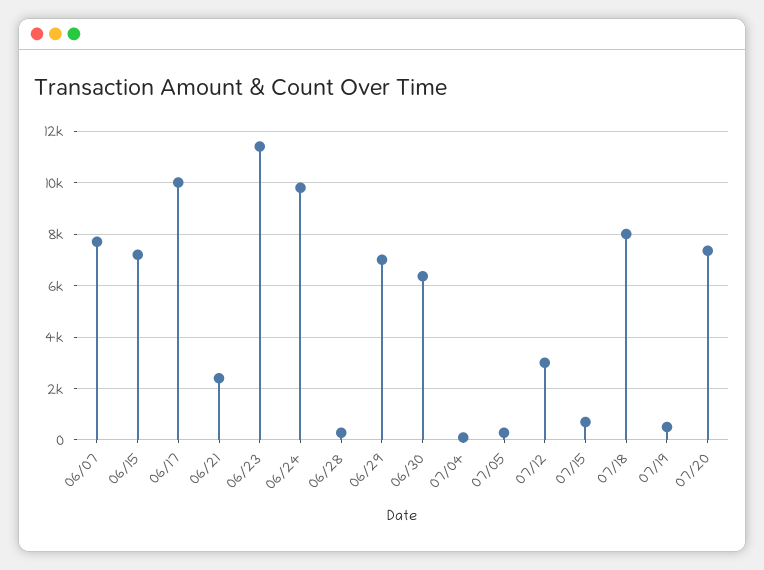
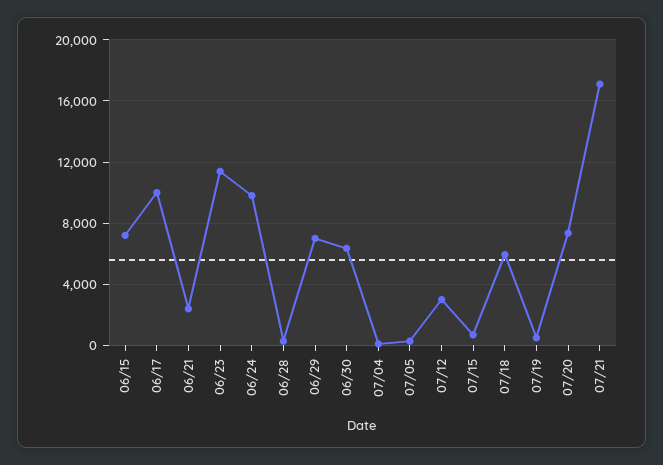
06/07: 7750 -> none
07/18: 8000 -> 6000
07/21: none -> 17000

